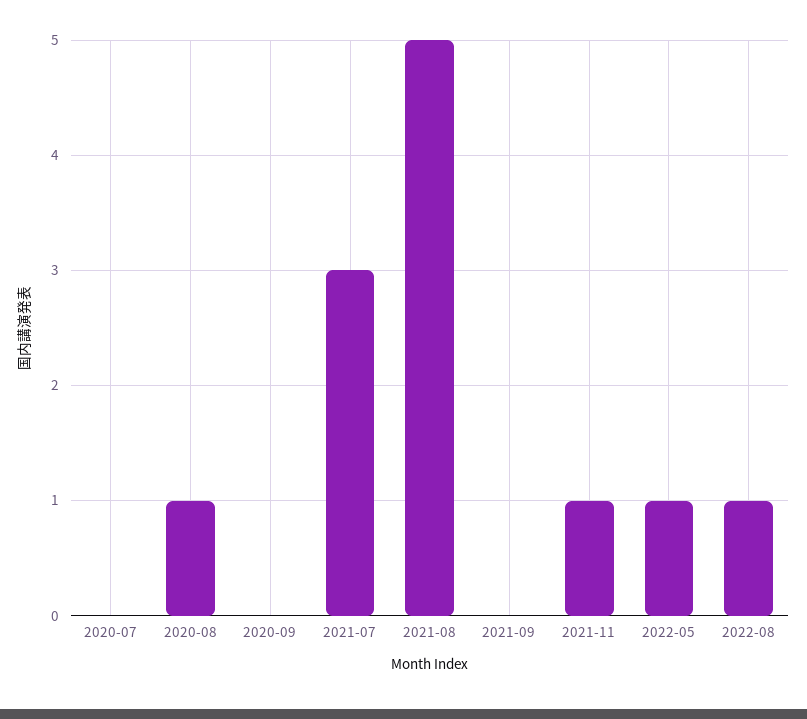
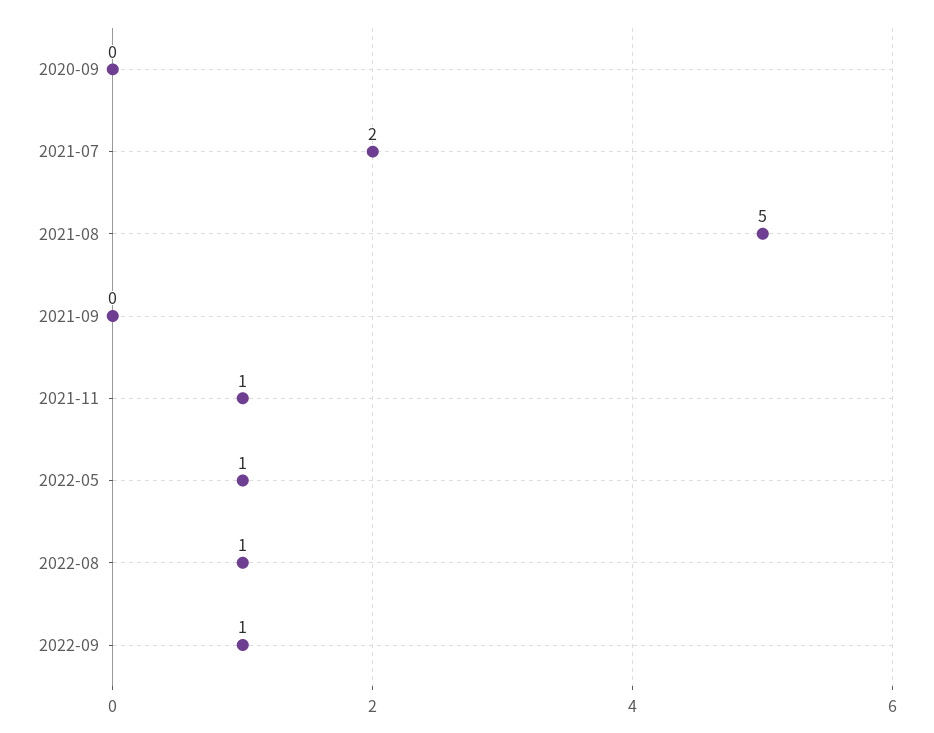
2020-07: 0 -> none
2020-08: 1 -> none
2021-07: 3 -> 2
2022-09: none -> 1

